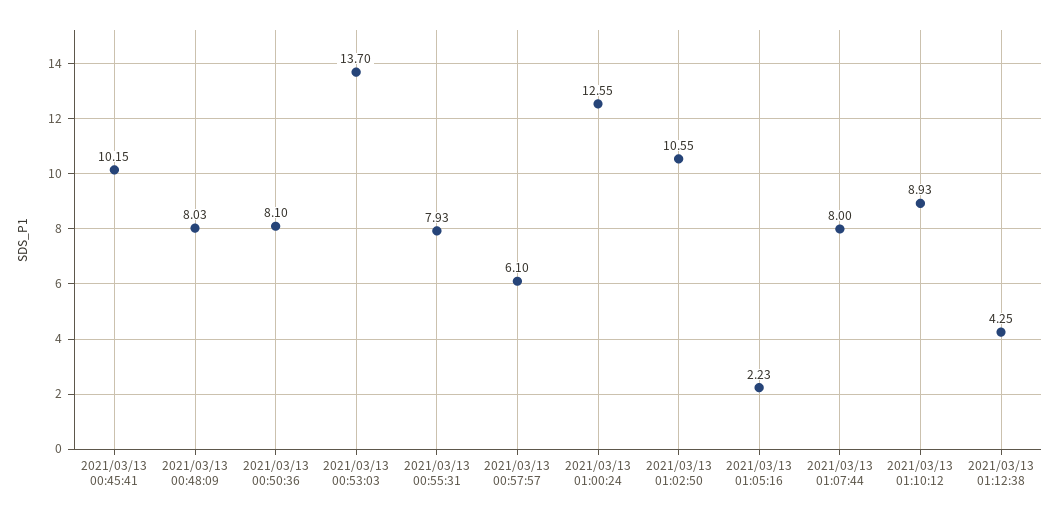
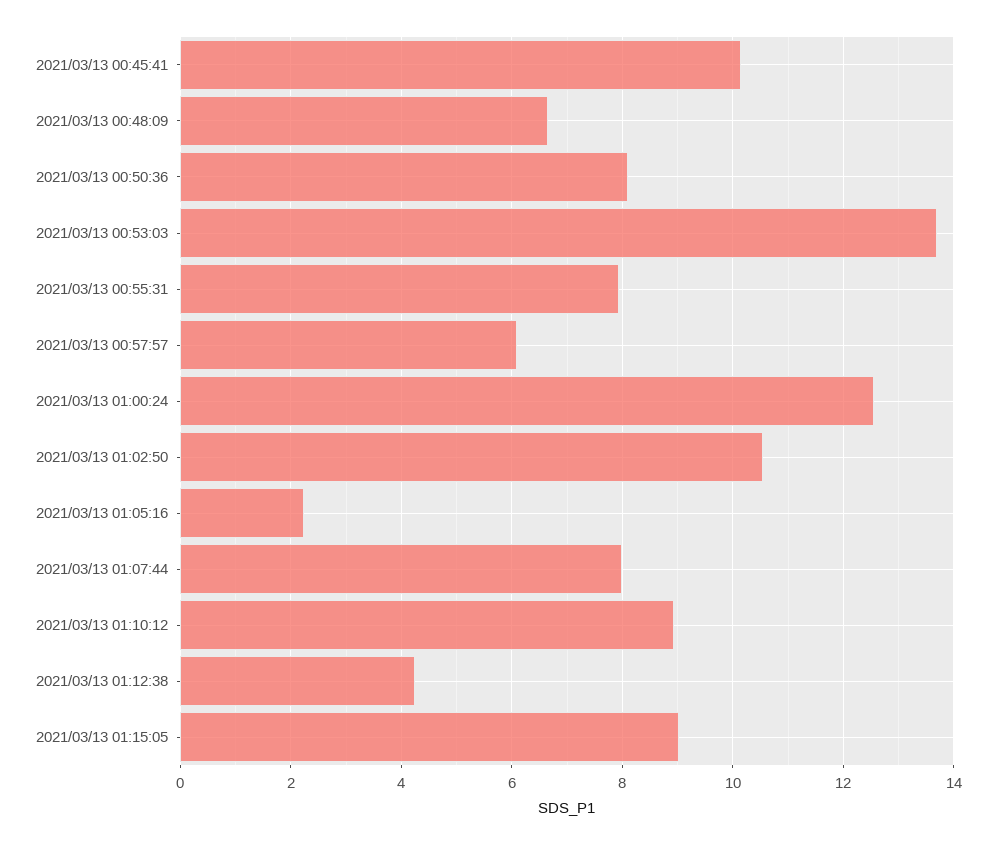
2021/03/13 00:48:09: 8.03 -> 6.6
2021/03/13 01:15:05: none -> 9

